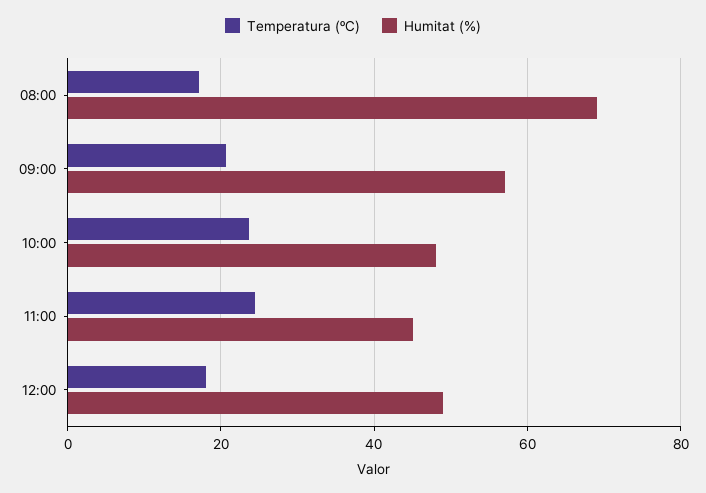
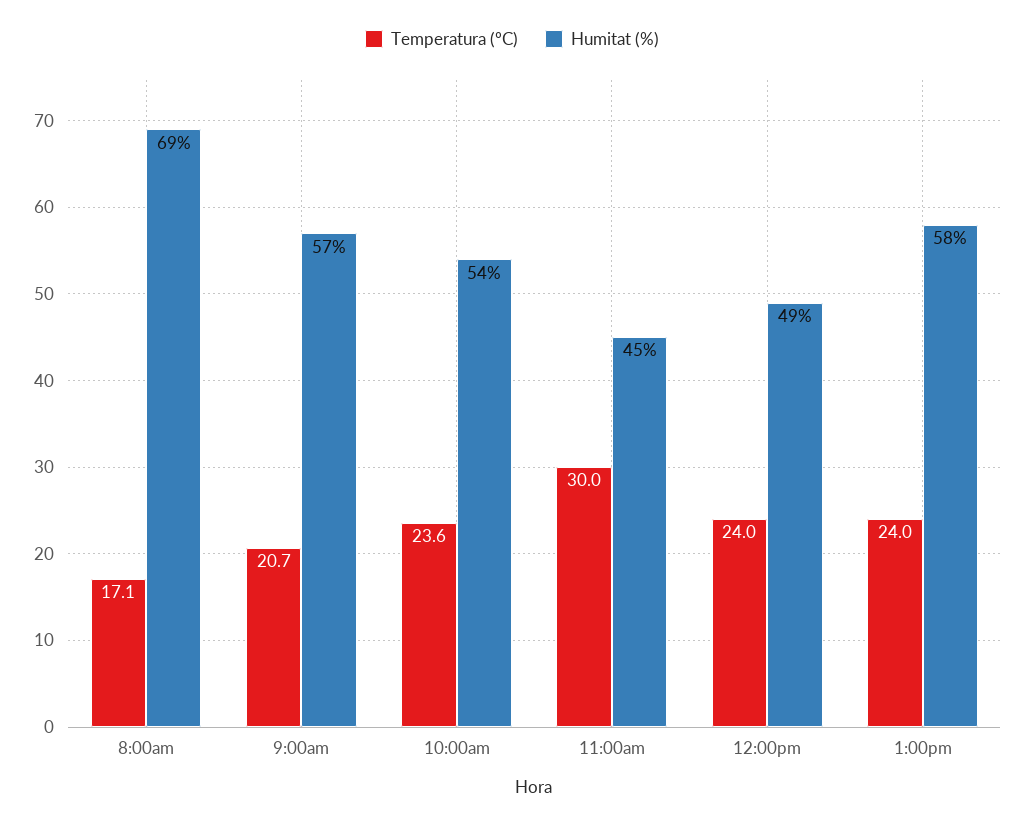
Humitat (%), 10:00: 48 -> 54
Temperatura (ºC), 11:00: 24 -> 30
Temperatura (ºC), 12:00: 18 -> 24
Temperatura (ºC), 1:00pm: none -> 24
Humitat (%), 1:00pm: none -> 58

